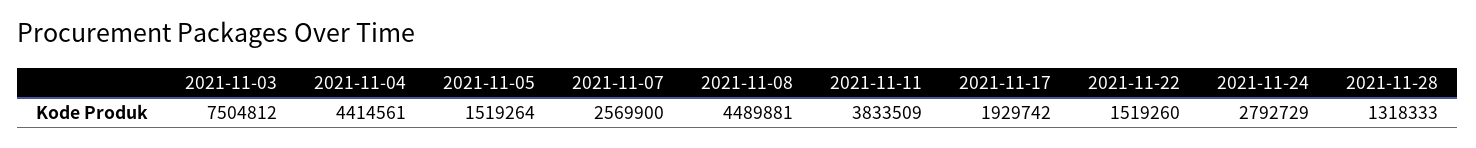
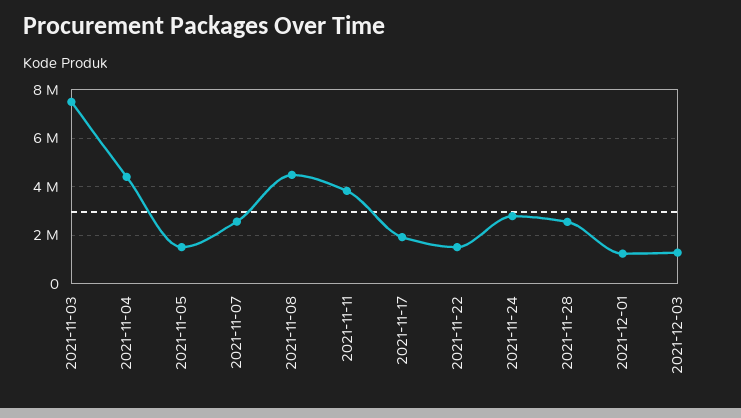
2021-11-28: 1318333 -> 2500000
2021-12-01: none -> 1250000
2021-12-03: none -> 1250000

